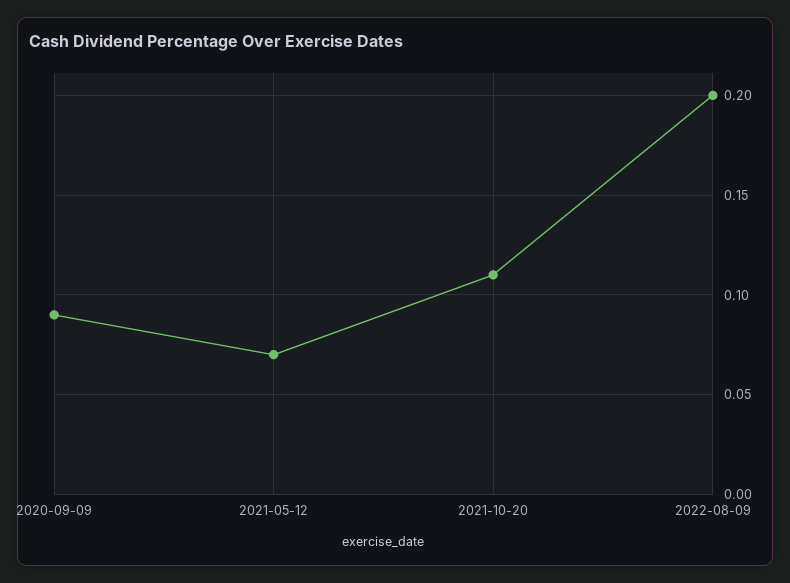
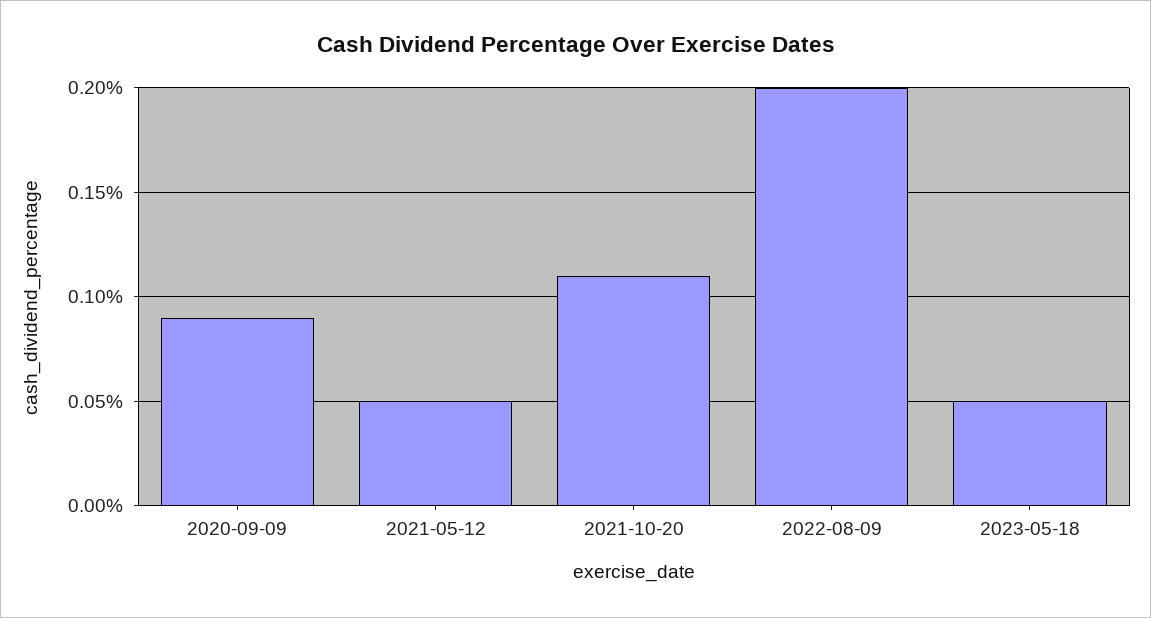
2021-05-12: 0.07 -> 0.05
2023-05-18: none -> 0.05

